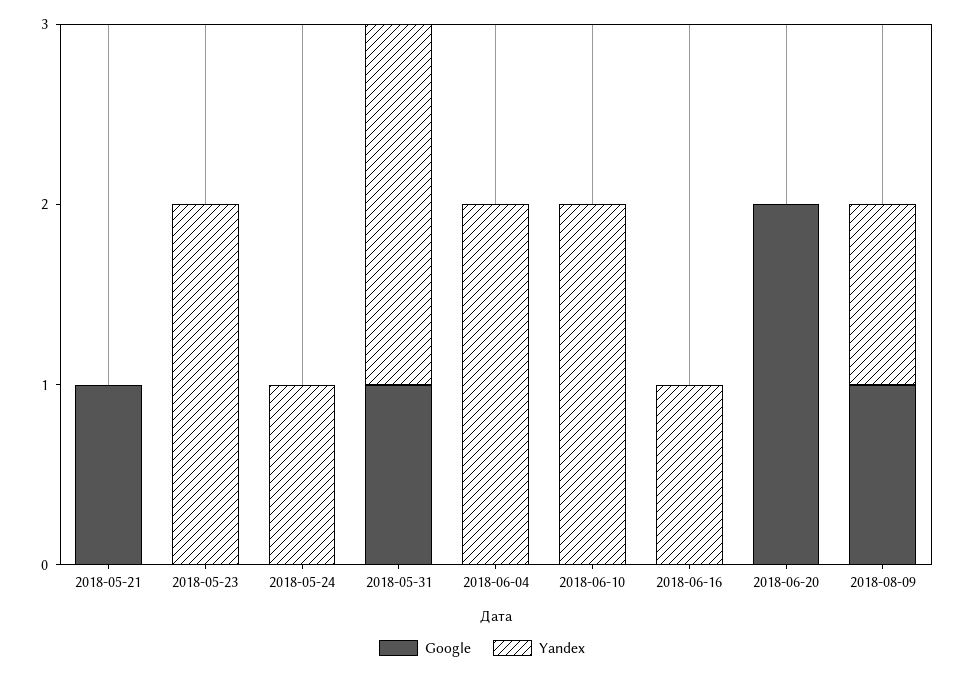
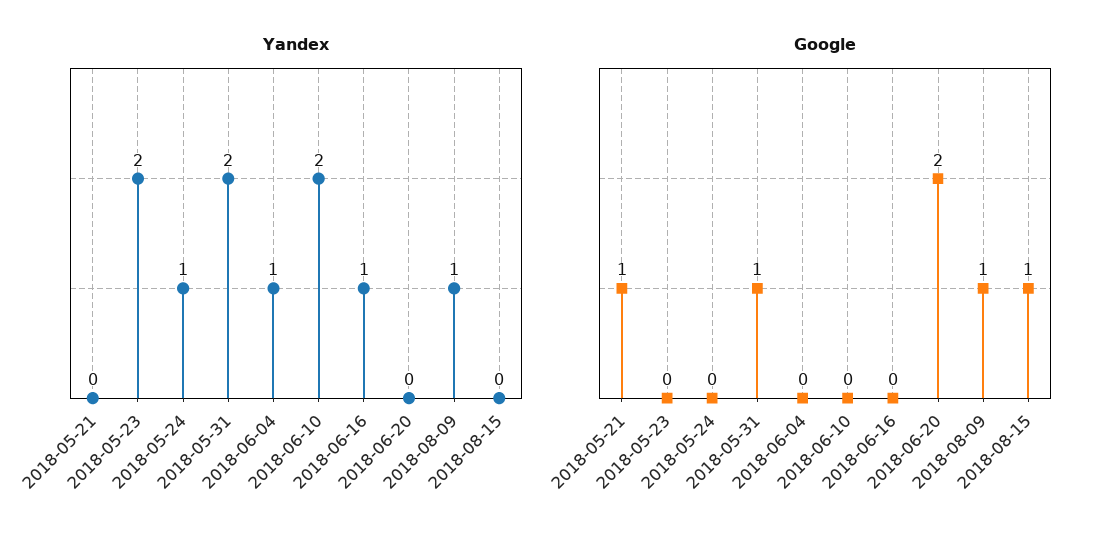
Yandex, 2018-06-04: 2 -> 1
Yandex, 2018-08-15: none -> 0
Google, 2018-08-15: none -> 1

